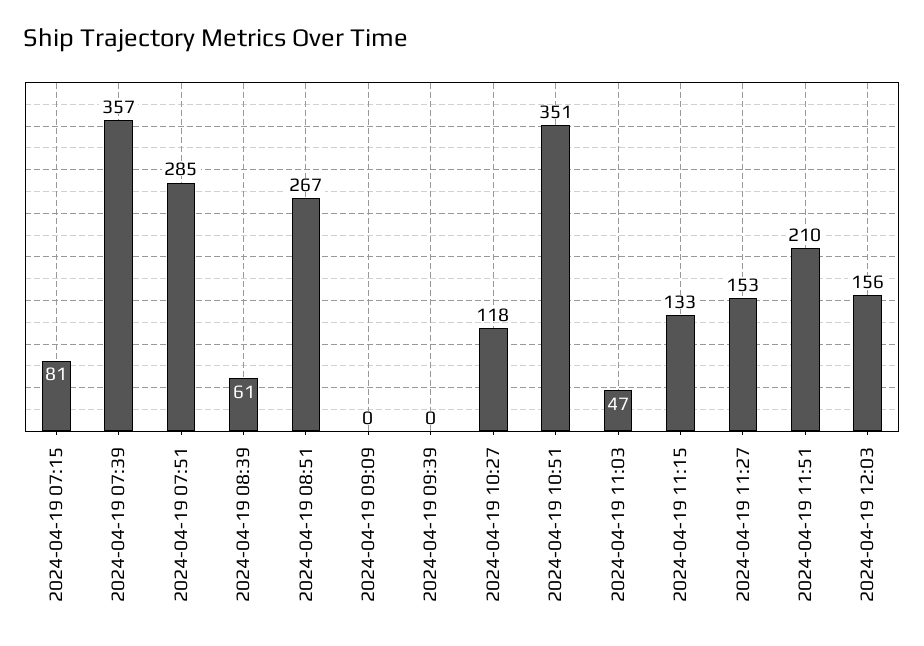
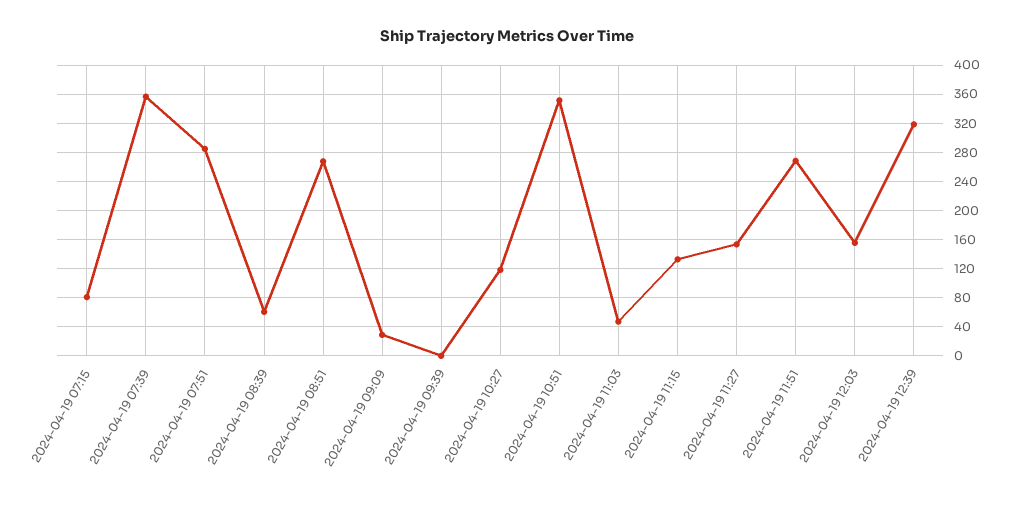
2024-04-19 09:09: 0 -> 30
2024-04-19 11:51: 210 -> 270
2024-04-19 12:39: none -> 320

